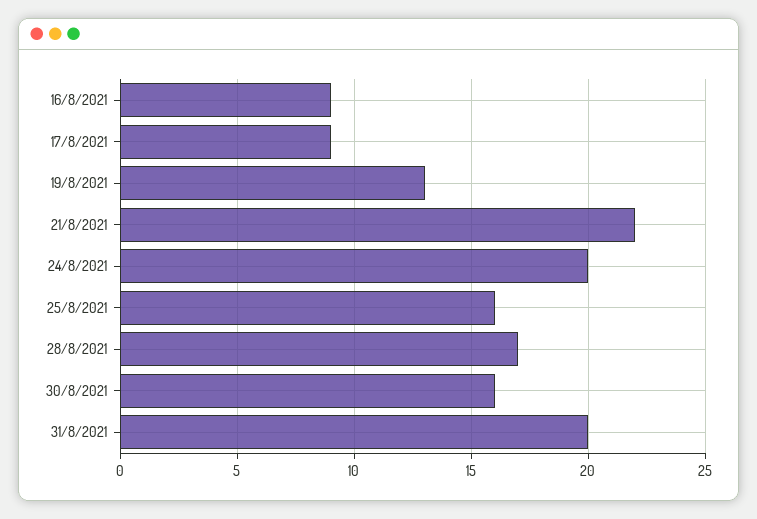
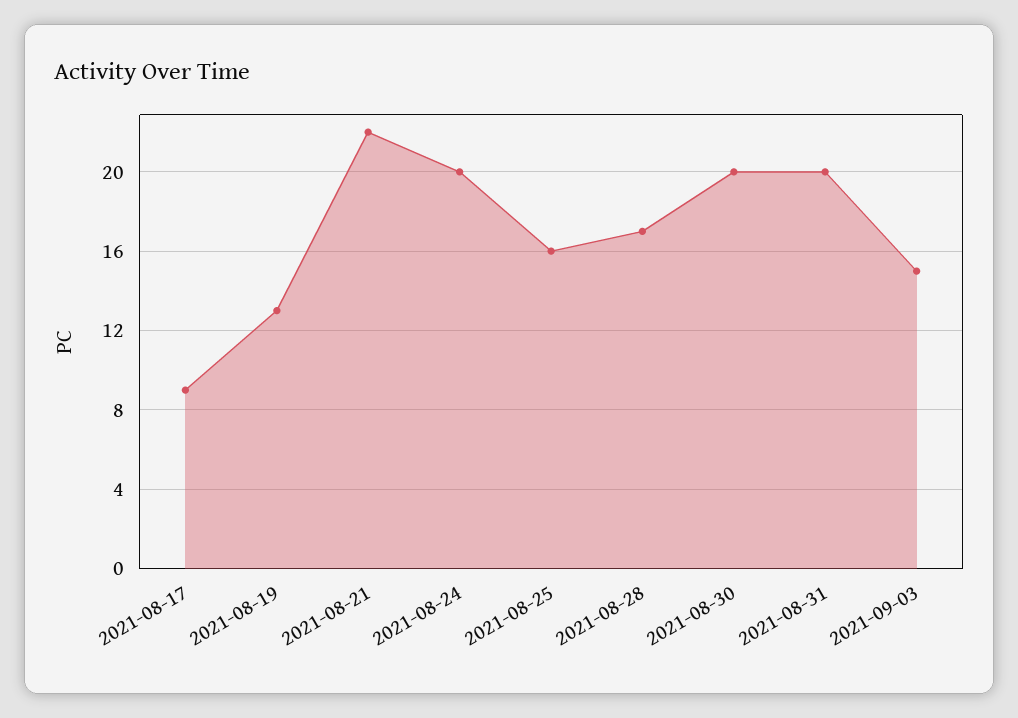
16/8/2021: 9 -> none
30/8/2021: 16 -> 20
2021-09-03: none -> 15

